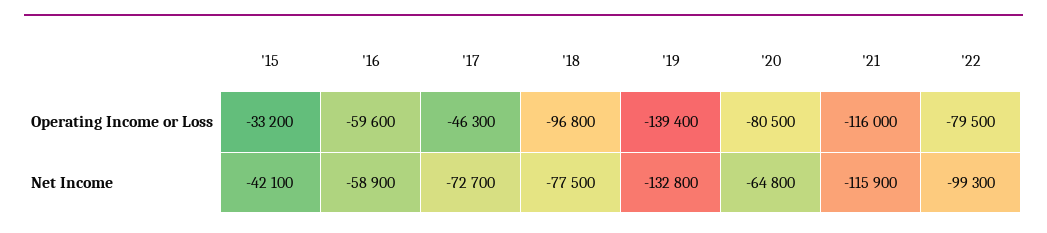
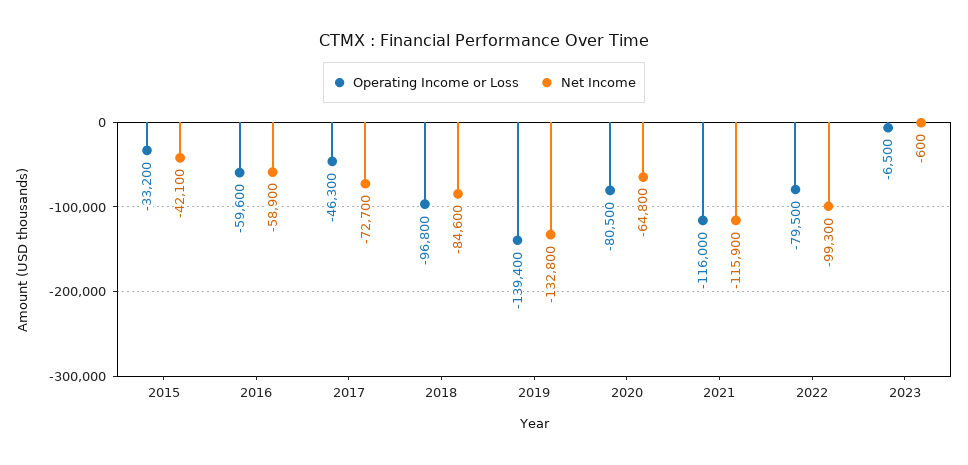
Net Income, '18: -77500 -> -84600
Operating Income or Loss, 2023: none -> -6500
Net Income, 2023: none -> -600

